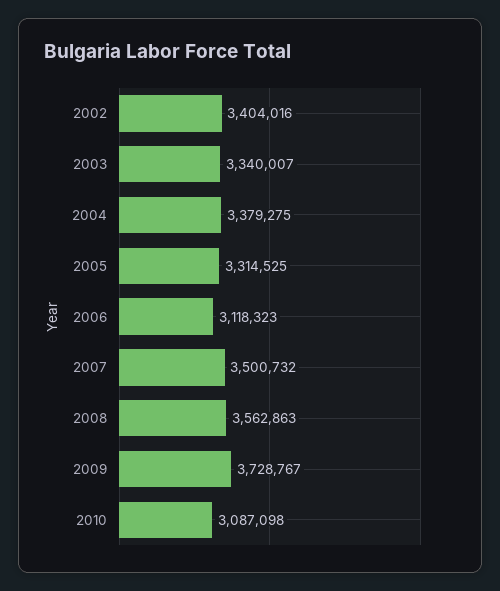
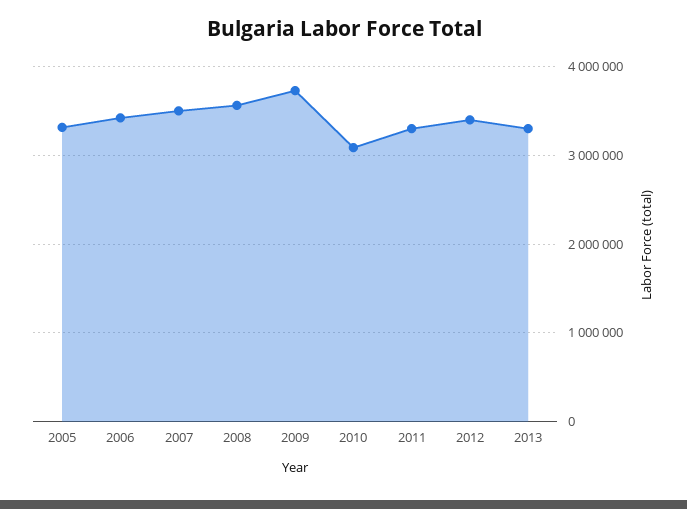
2002: 3404016 -> none
2003: 3340007 -> none
2004: 3379275 -> none
2006: 3118323 -> 3400000
2011: none -> 3300000
2012: none -> 3400000
2013: none -> 3300000

